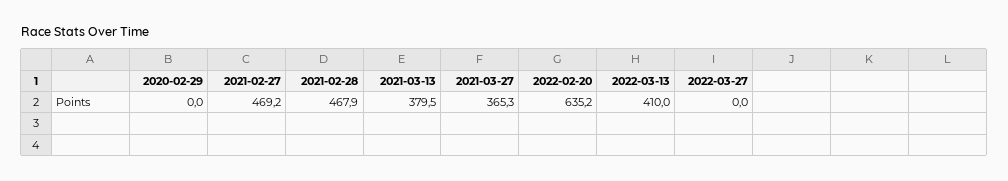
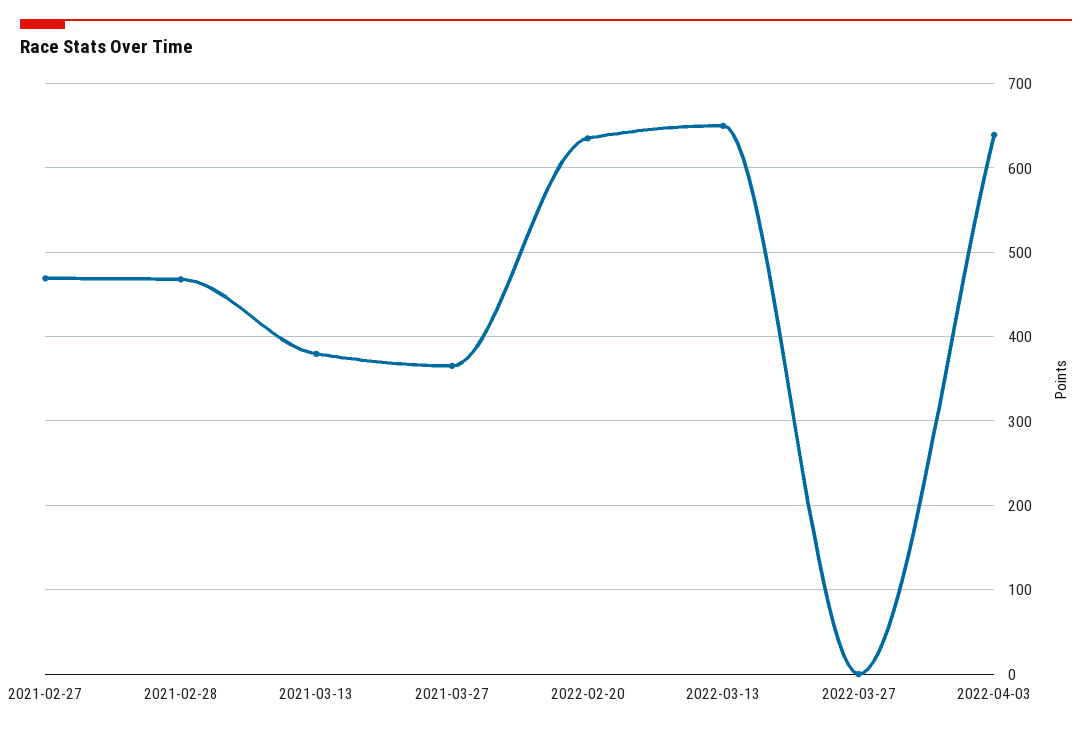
2020-02-29: 0 -> none
2022-03-13: 410 -> 650
2022-04-03: none -> 640

